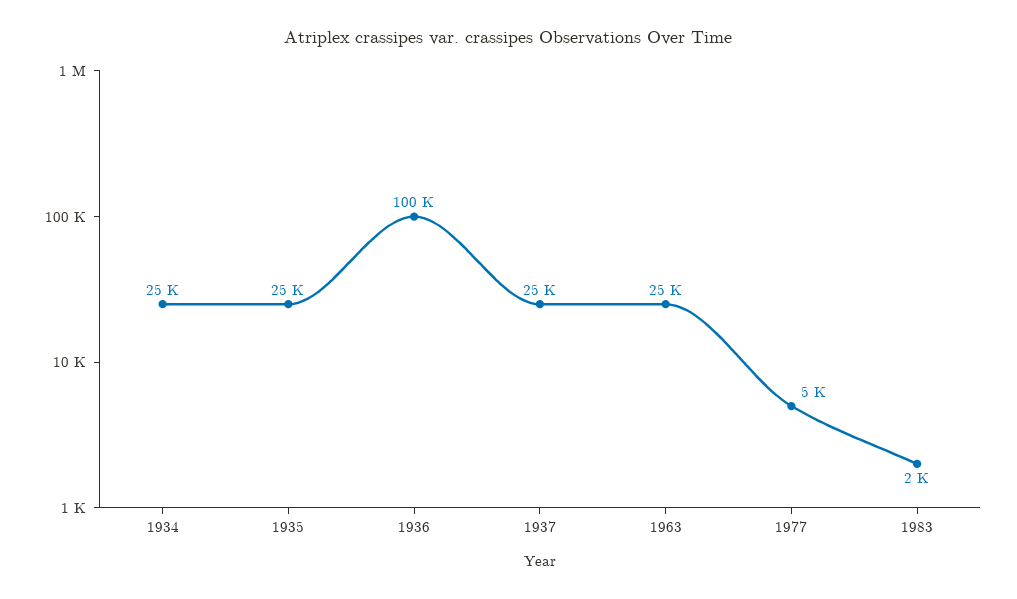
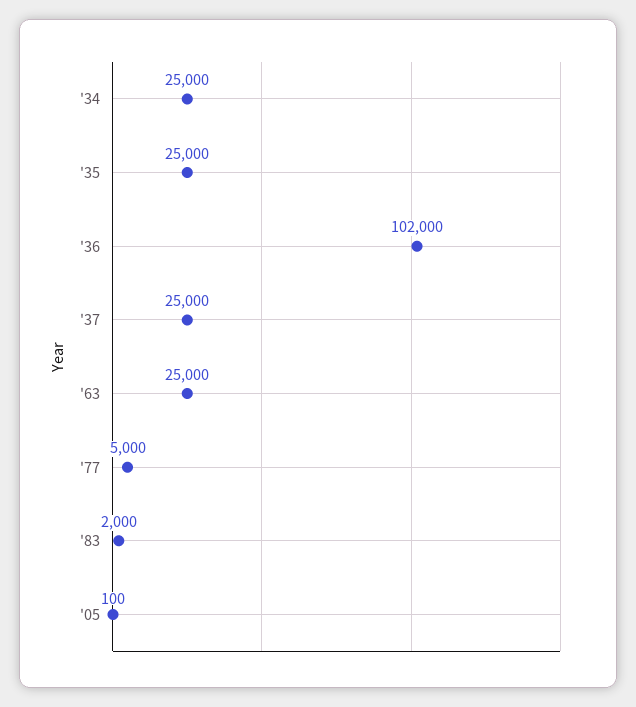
1936: 100000 -> 102000
'05: none -> 100

